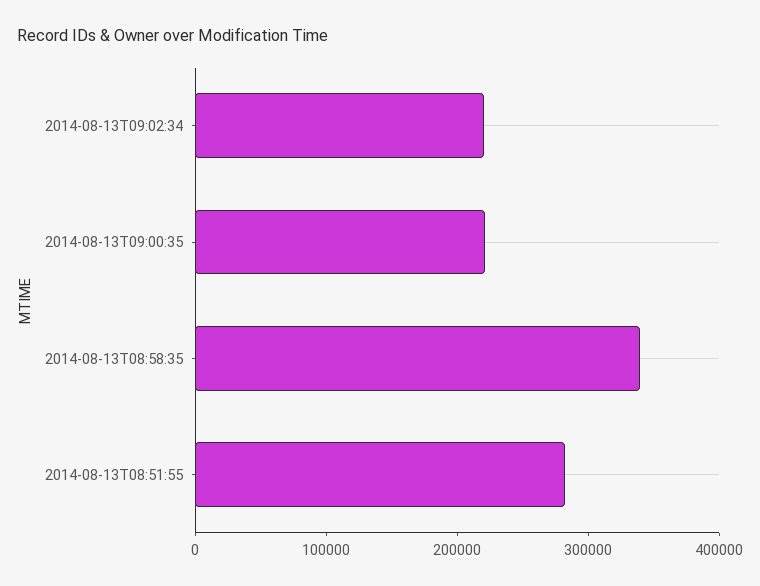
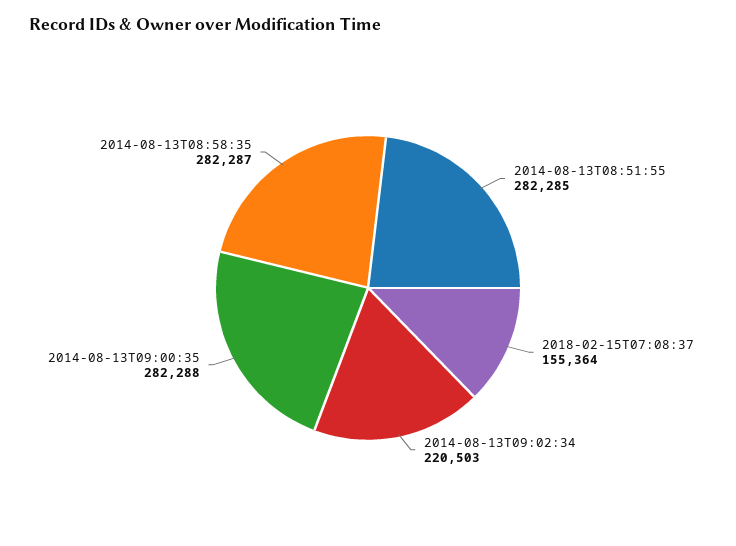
2014-08-13T09:00:35: 220000 -> 282288
2014-08-13T08:58:35: 340000 -> 282287
2018-02-15T07:08:37: none -> 155364

